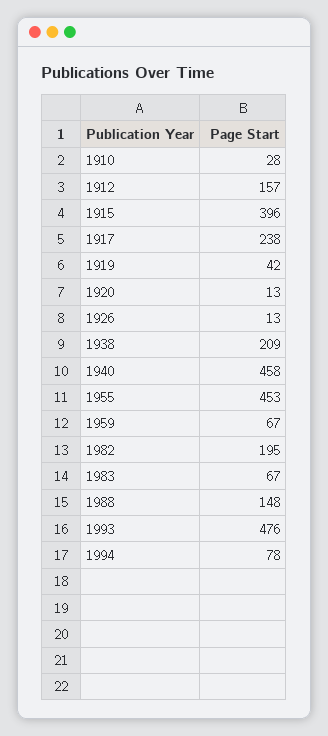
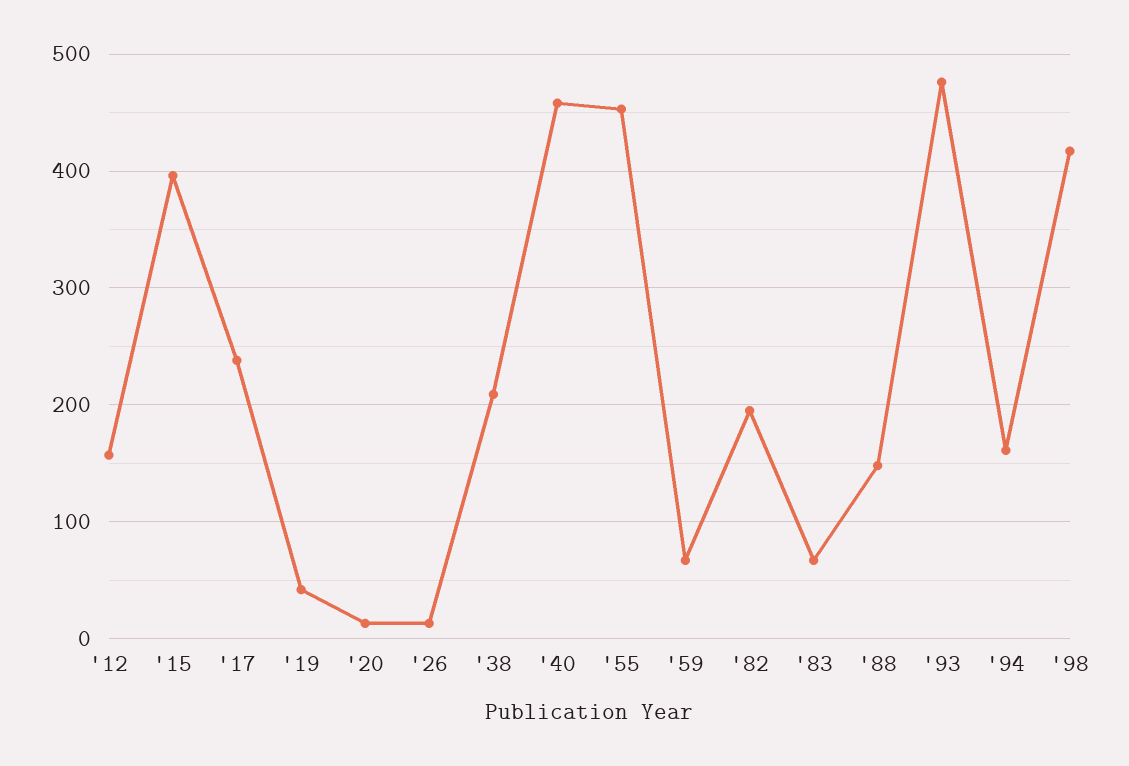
1910: 28 -> none
1994: 78 -> 160
'98: none -> 420

